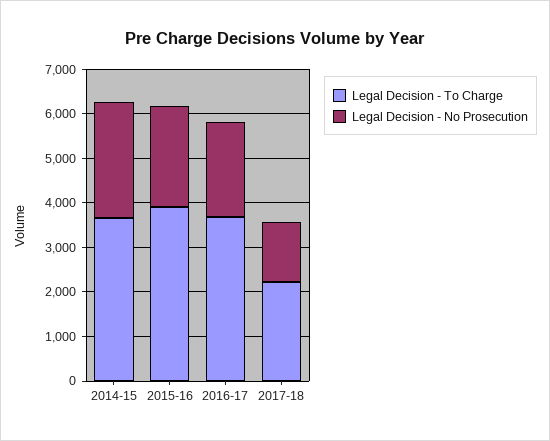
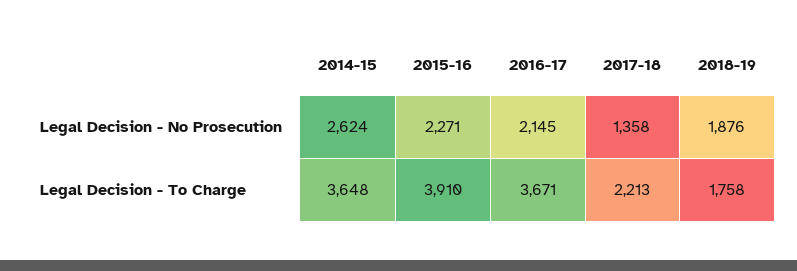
Legal Decision - No Prosecution, 2018-19: none -> 1876
Legal Decision - To Charge, 2018-19: none -> 1758

